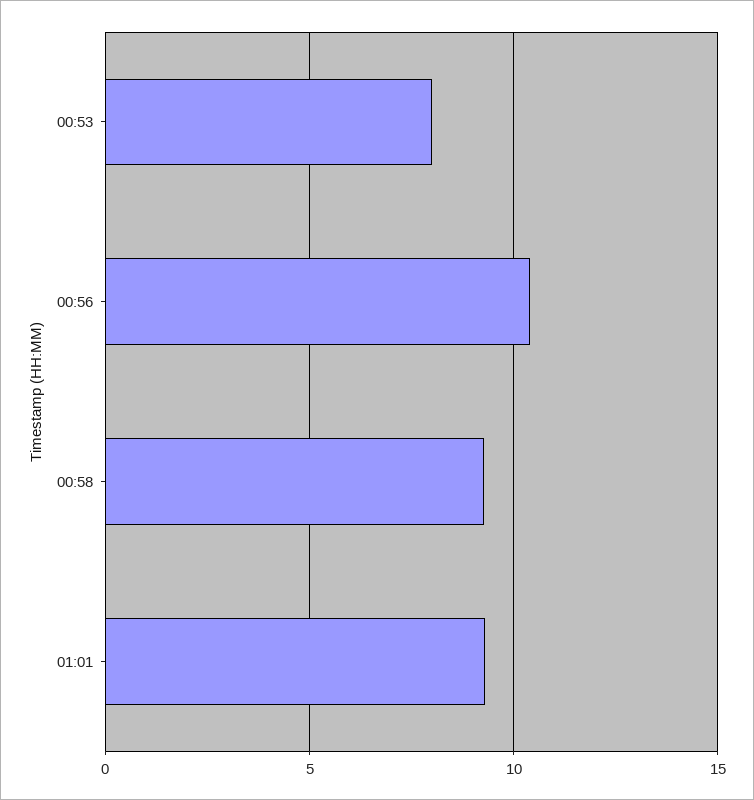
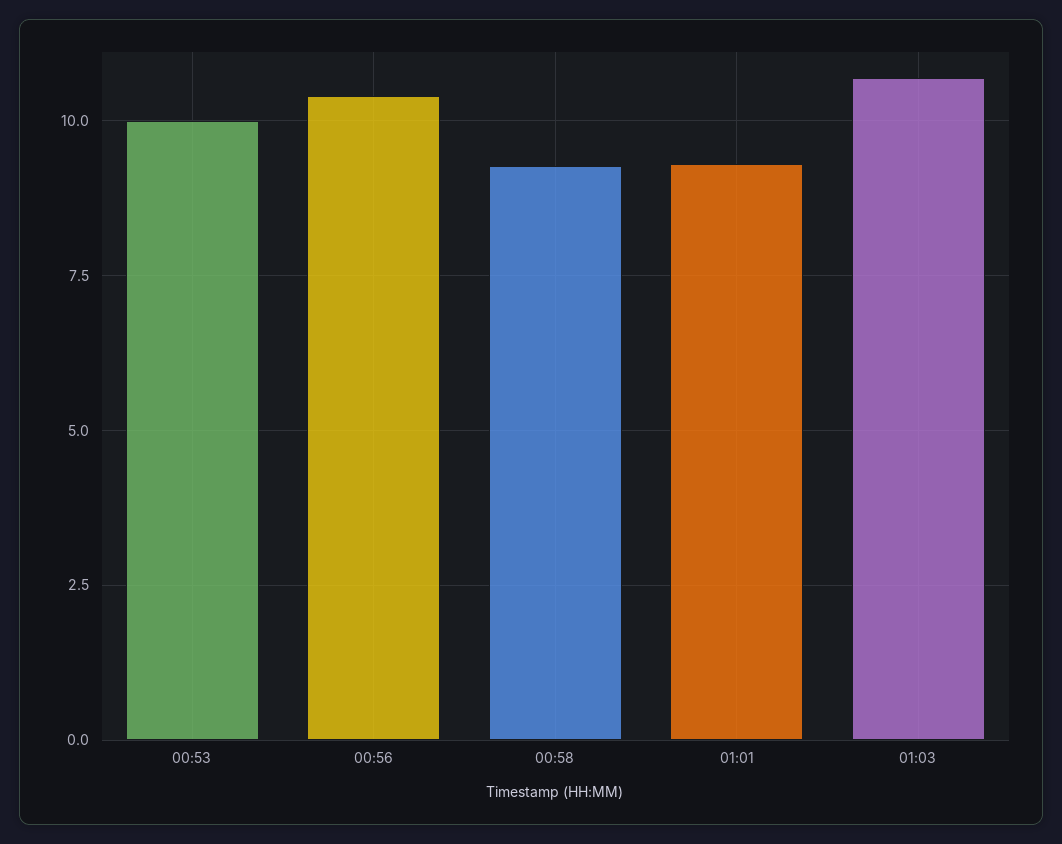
00:53: 8 -> 10
01:03: none -> 10.75

